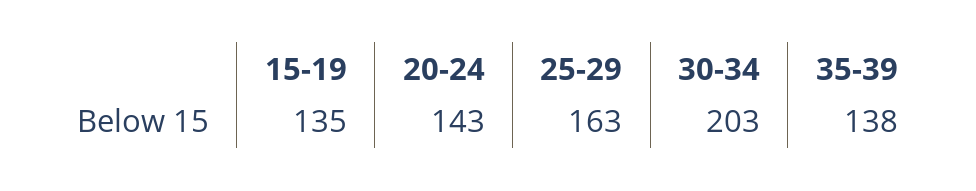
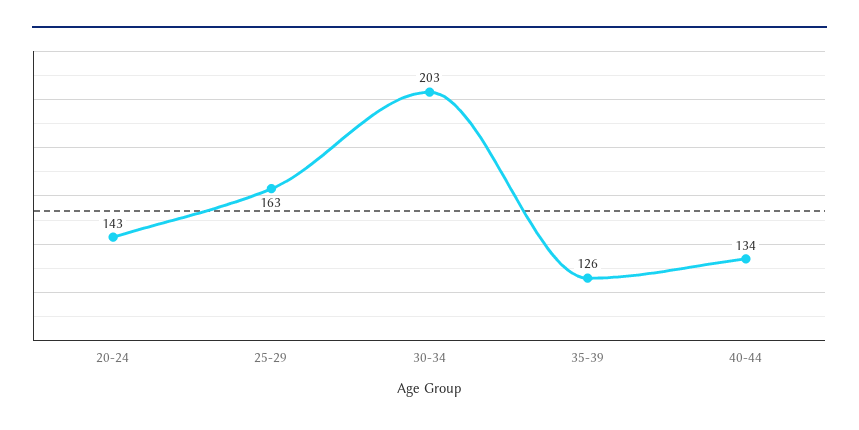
15-19: 135 -> none
35-39: 138 -> 126
40-44: none -> 134

